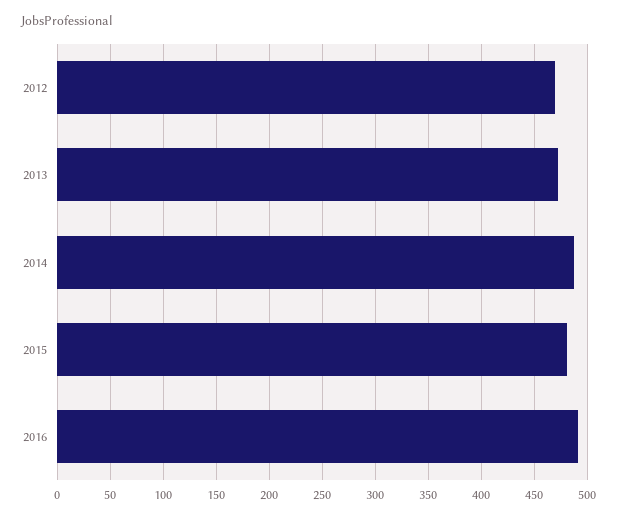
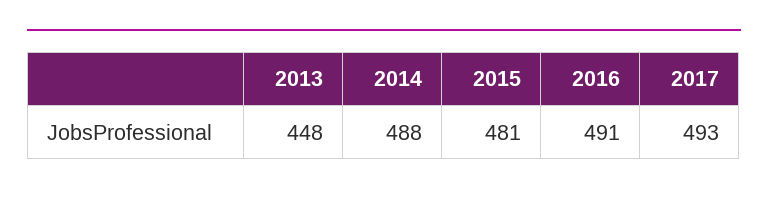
2012: 470 -> none
2013: 470 -> 448
2017: none -> 493

